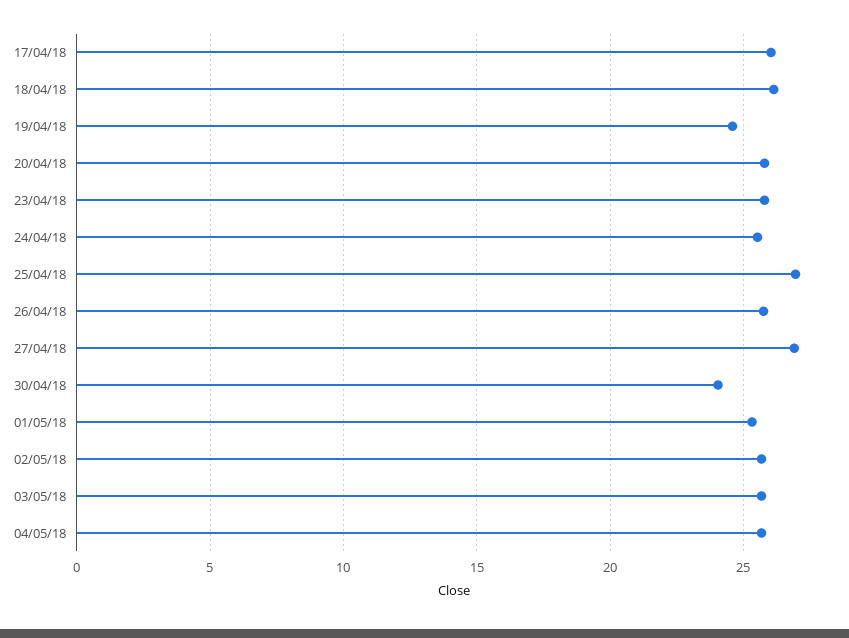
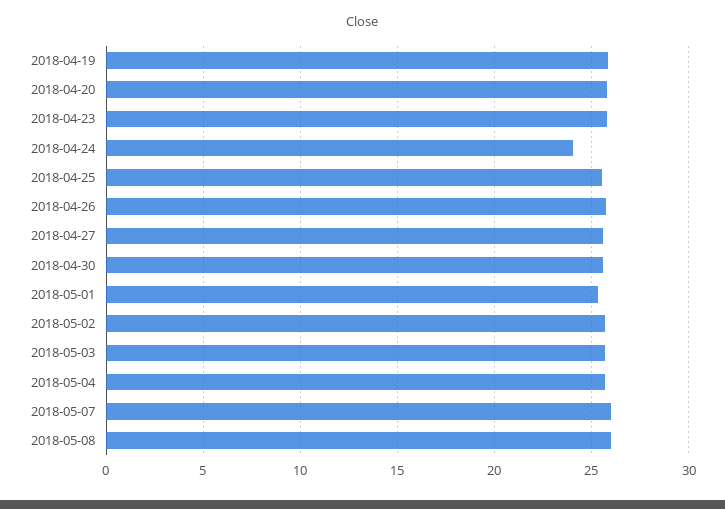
17/04/18: 26 -> none
18/04/18: 26 -> none
19/04/18: 24.5 -> 26
24/04/18: 25.5 -> 24
25/04/18: 27 -> 25.5
27/04/18: 27 -> 25.5
30/04/18: 24 -> 25.5
2018-05-07: none -> 26
2018-05-08: none -> 26

